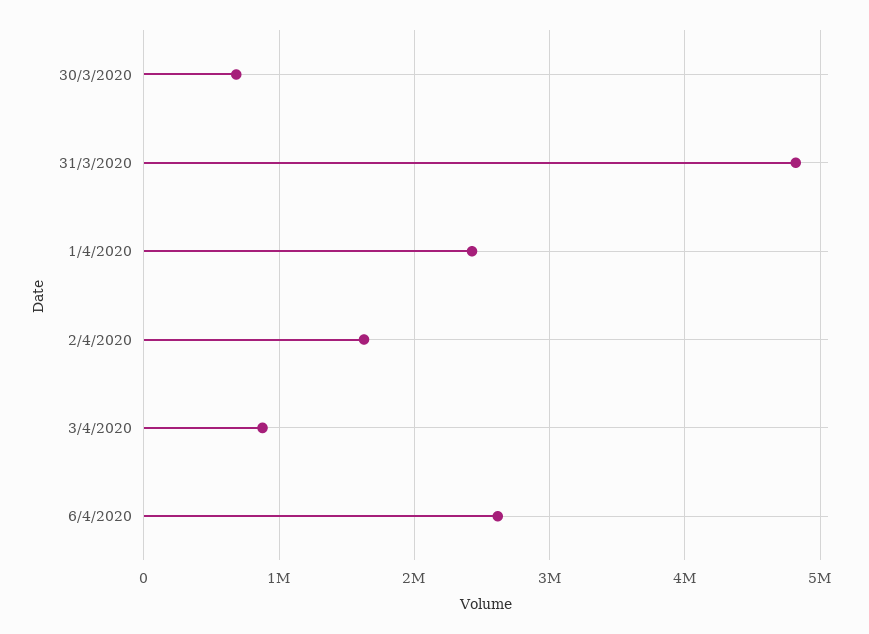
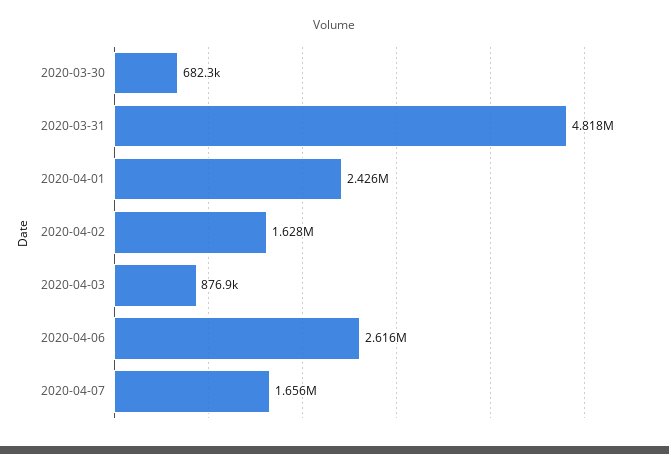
2020-04-07: none -> 1656000

